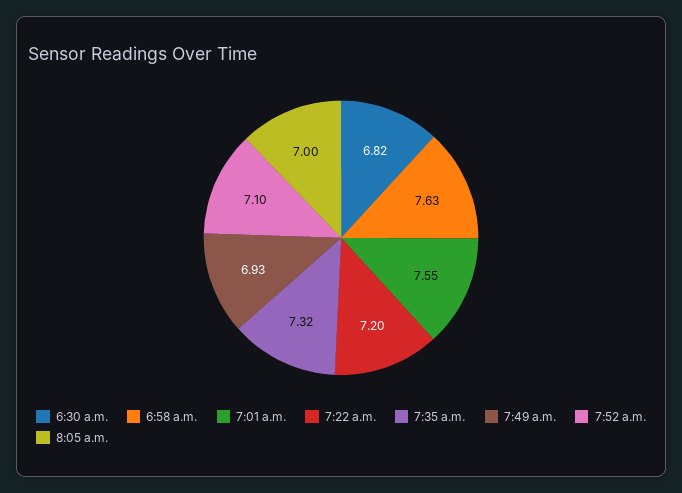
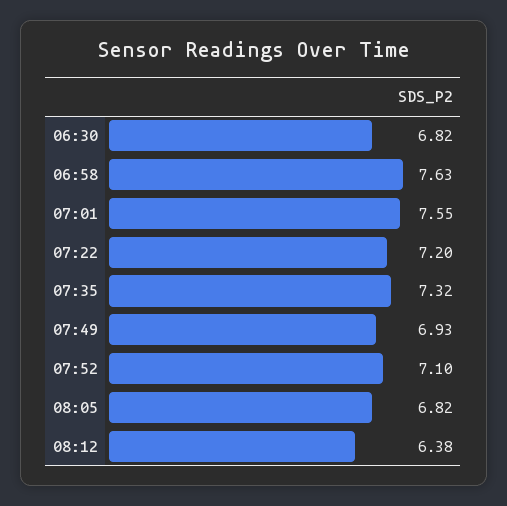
8:05 a.m.: 7 -> 6.82
08:12: none -> 6.38

